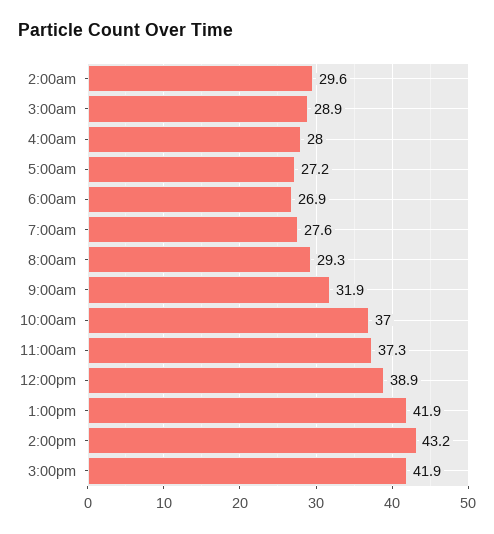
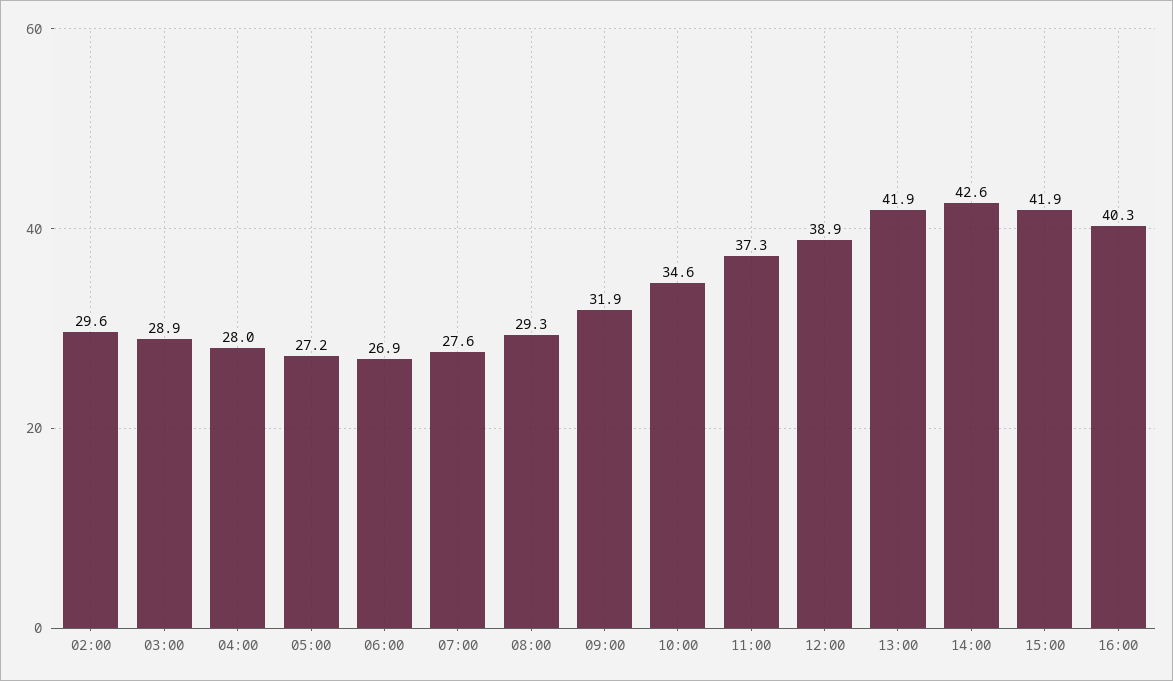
10:00am: 37 -> 34.6
2:00pm: 43.2 -> 42.6
16:00: none -> 40.3

